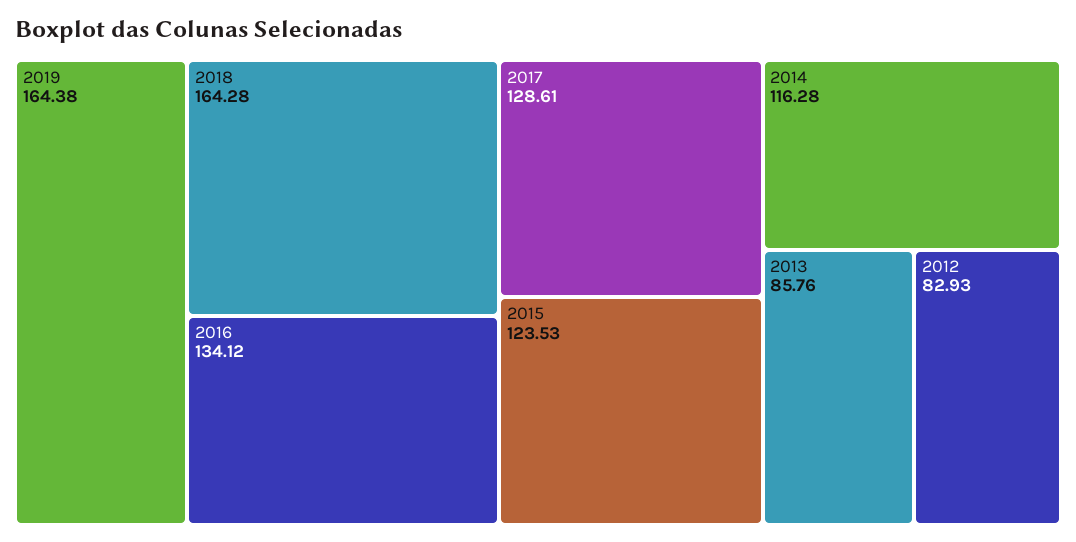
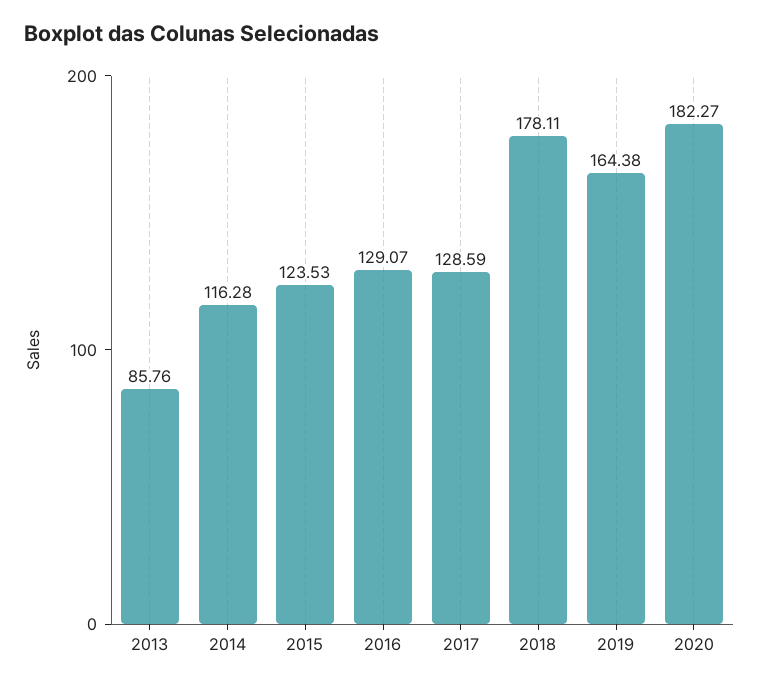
2018: 164.28 -> 178.11
2016: 134.12 -> 129.07
2017: 128.61 -> 128.59
2012: 82.93 -> none
2020: none -> 182.27

